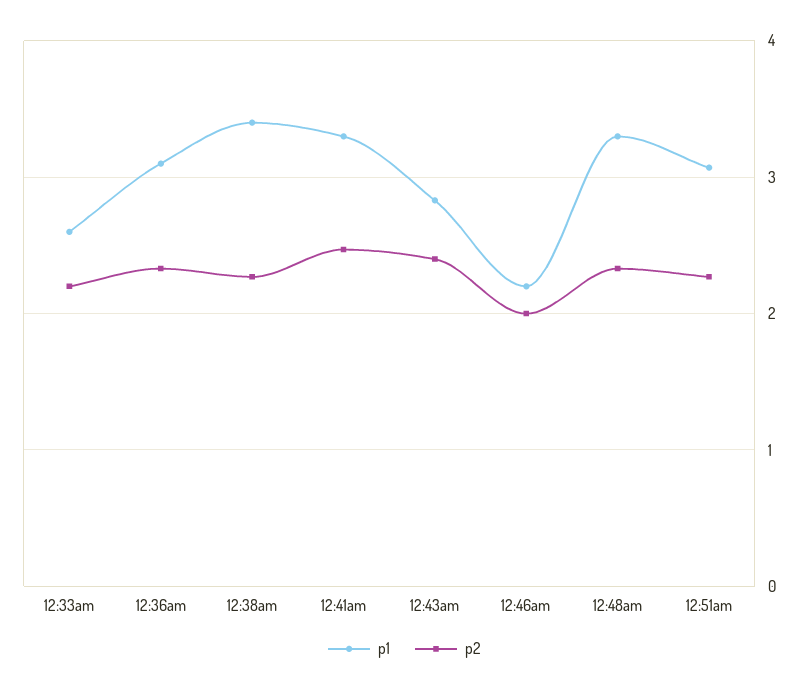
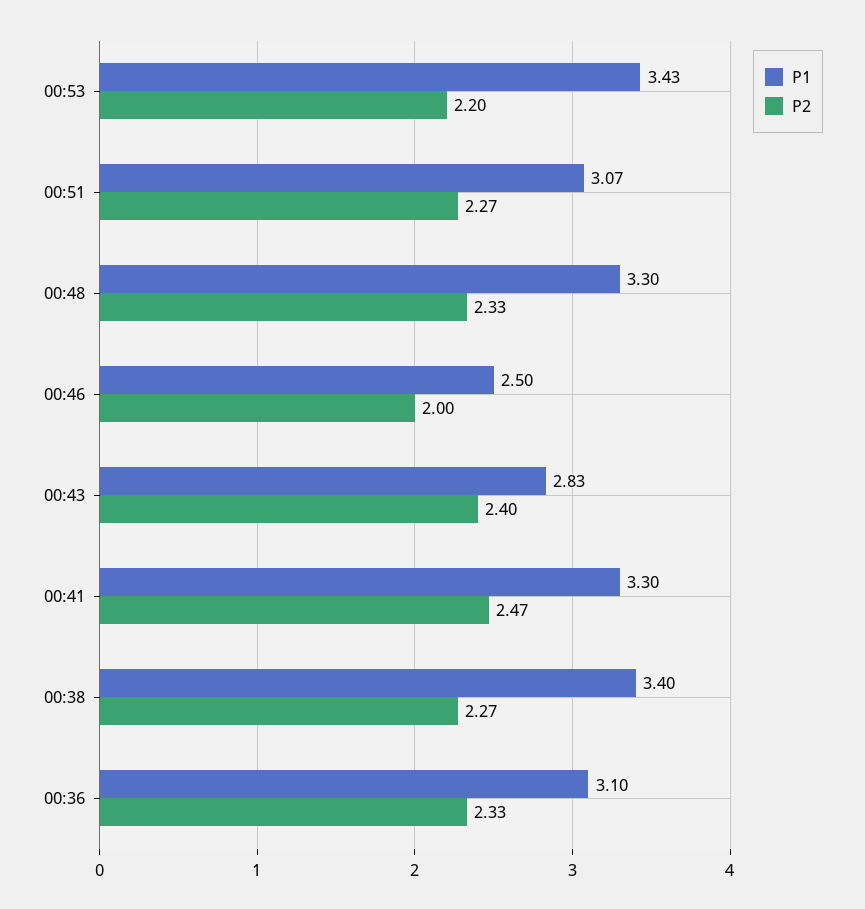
p1, 12:33am: 2.6 -> none
p2, 12:33am: 2.2 -> none
p1, 12:46am: 2.2 -> 2.5
p1, 00:53: none -> 3.43
p2, 00:53: none -> 2.2

